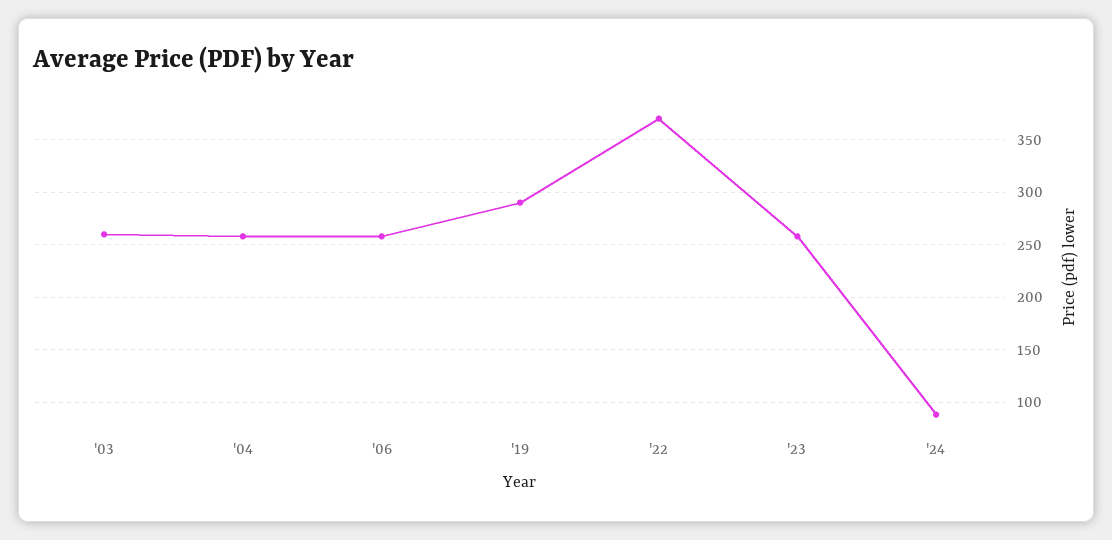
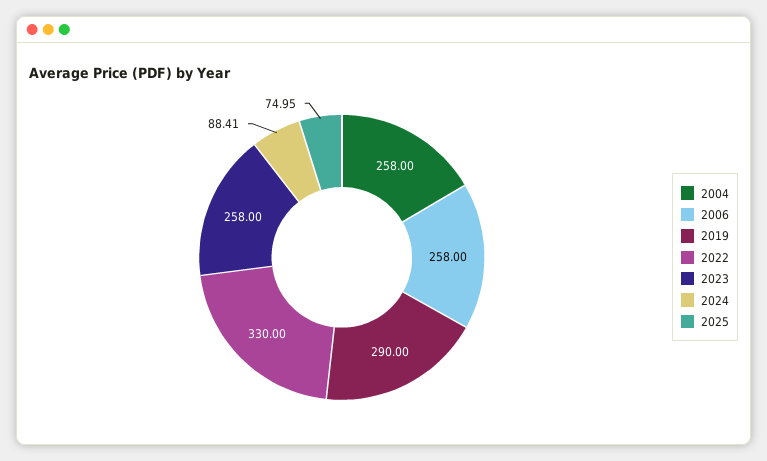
'03: 260 -> none
'22: 370 -> 330
2025: none -> 74.95

